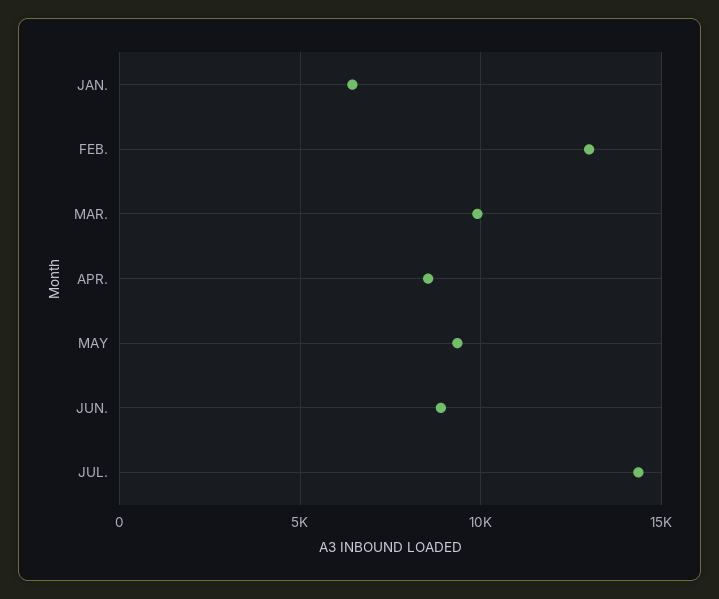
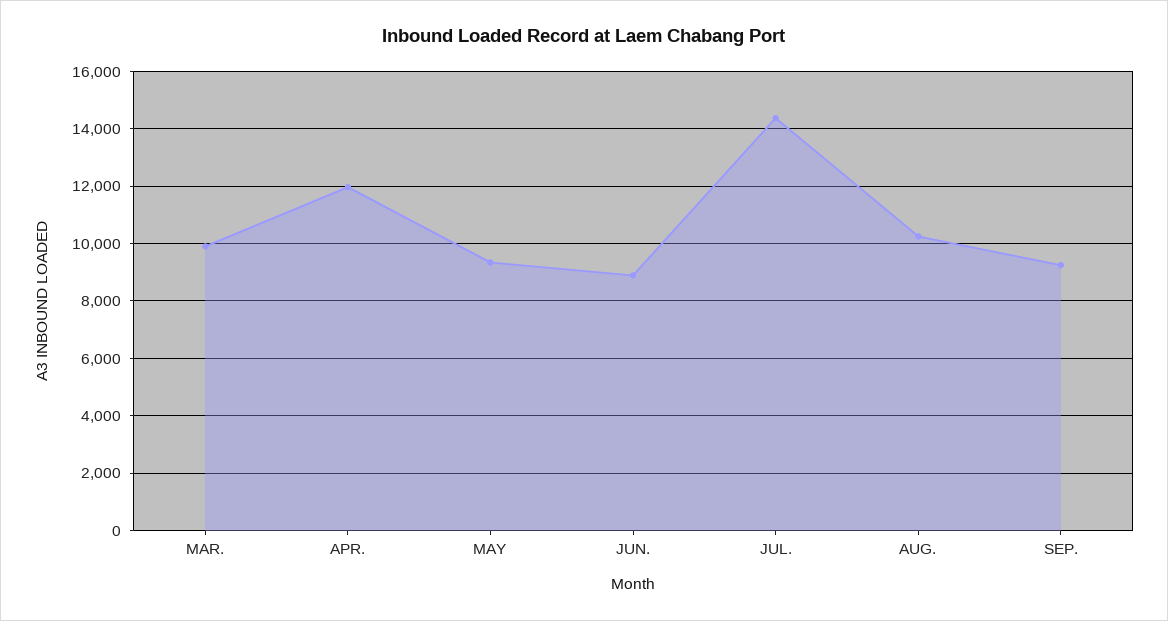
JAN.: 6500 -> none
FEB.: 13000 -> none
APR.: 8500 -> 12000
AUG.: none -> 10250
SEP.: none -> 9250

